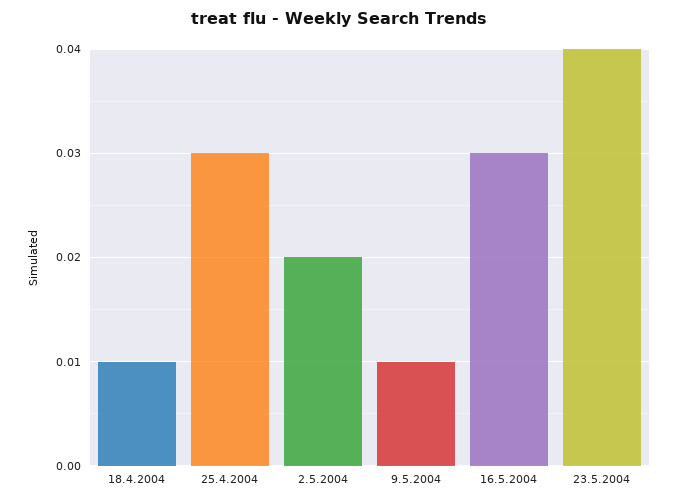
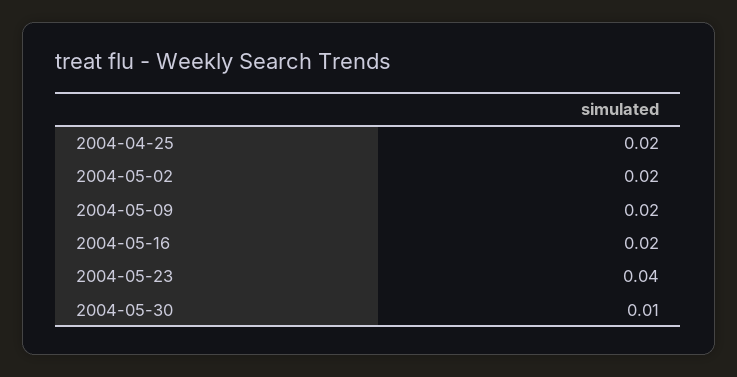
18.4.2004: 0.01 -> none
25.4.2004: 0.03 -> 0.02
9.5.2004: 0.01 -> 0.02
16.5.2004: 0.03 -> 0.02
2004-05-30: none -> 0.01

